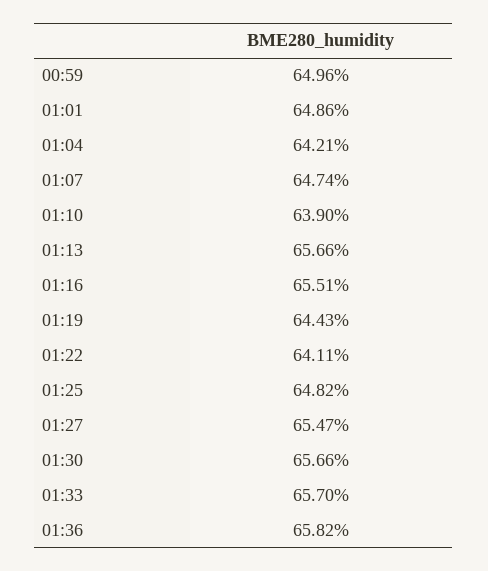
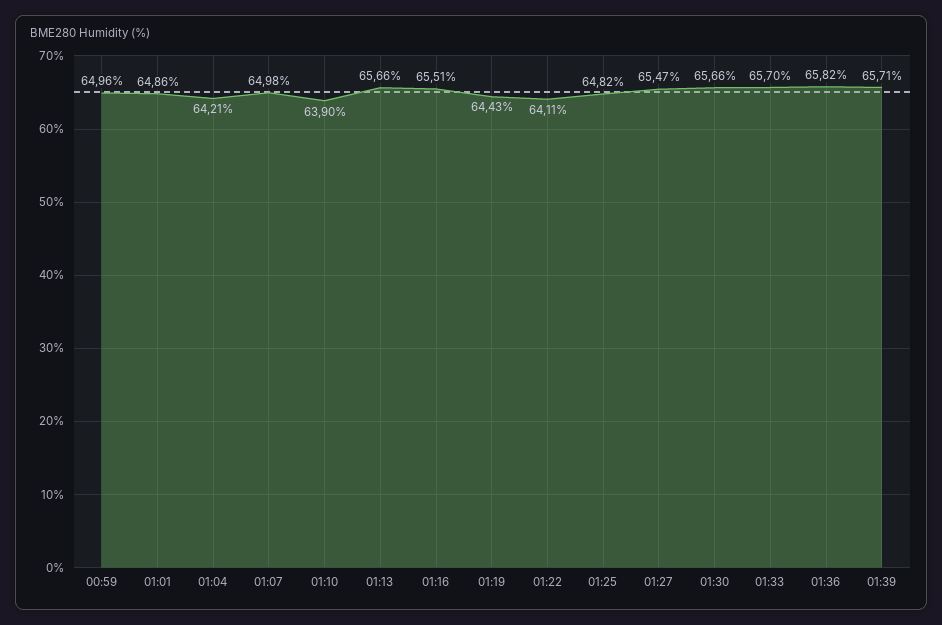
01:07: 64.74 -> 64.98
01:39: none -> 65.71

